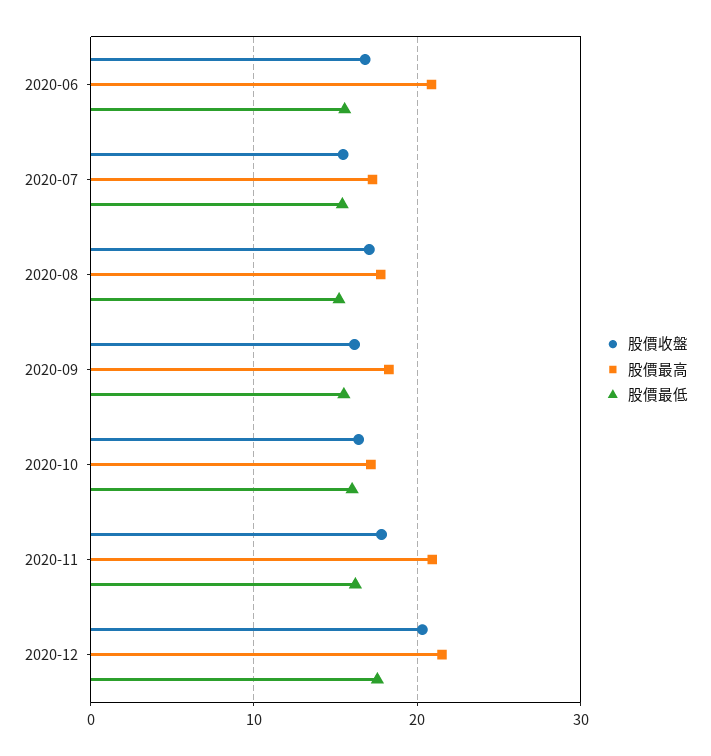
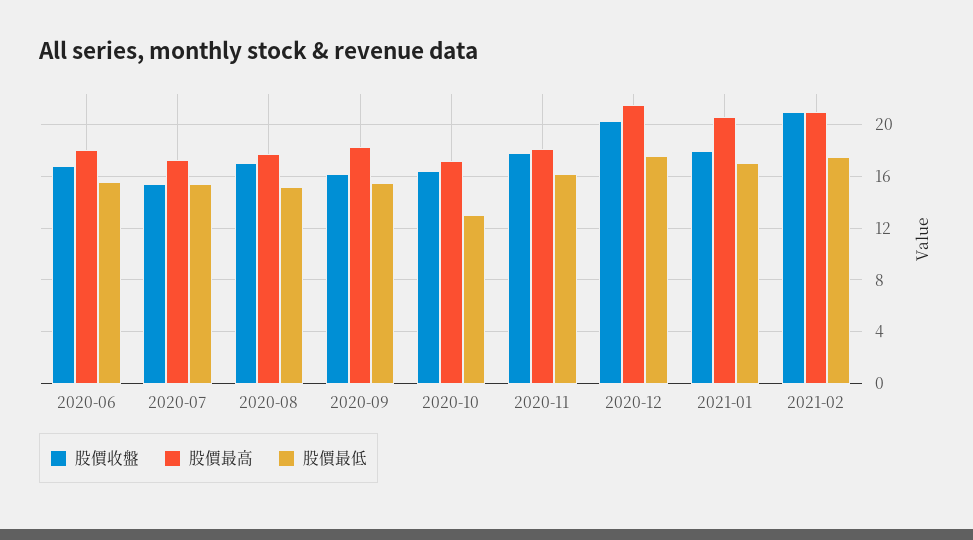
股價最高, 2020-06: 21 -> 18
股價最低, 2020-10: 16 -> 13
股價最高, 2020-11: 21 -> 18
股價收盤, 2021-01: none -> 18
股價最高, 2021-01: none -> 20.5
股價最低, 2021-01: none -> 17
股價收盤, 2021-02: none -> 21
股價最高, 2021-02: none -> 21
股價最低, 2021-02: none -> 17.5

